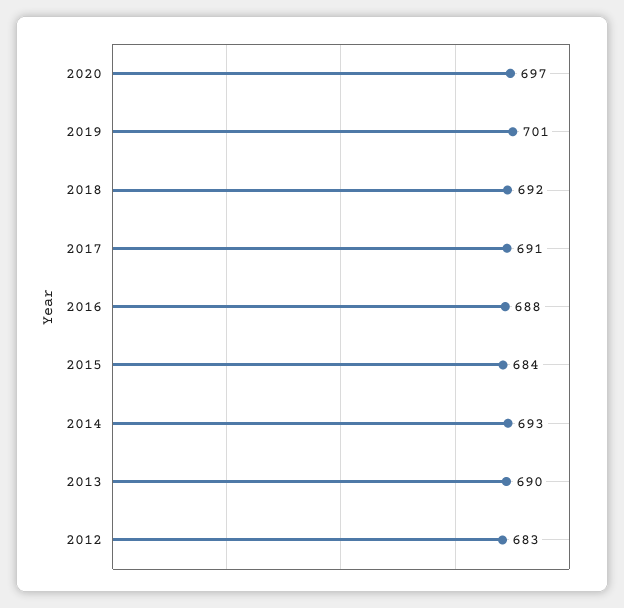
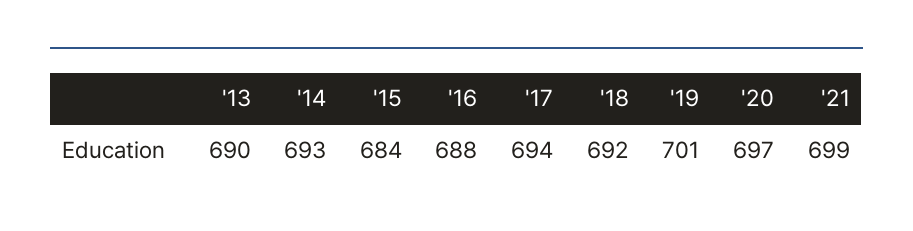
2017: 691 -> 694
2012: 683 -> none
'21: none -> 699

